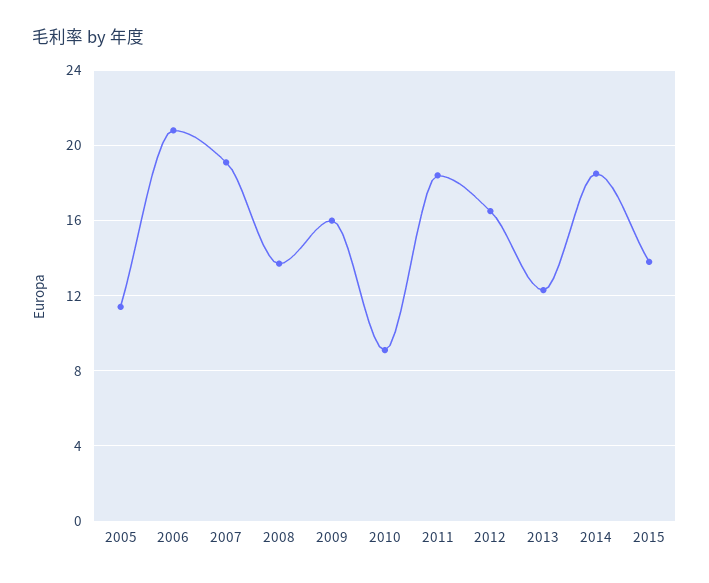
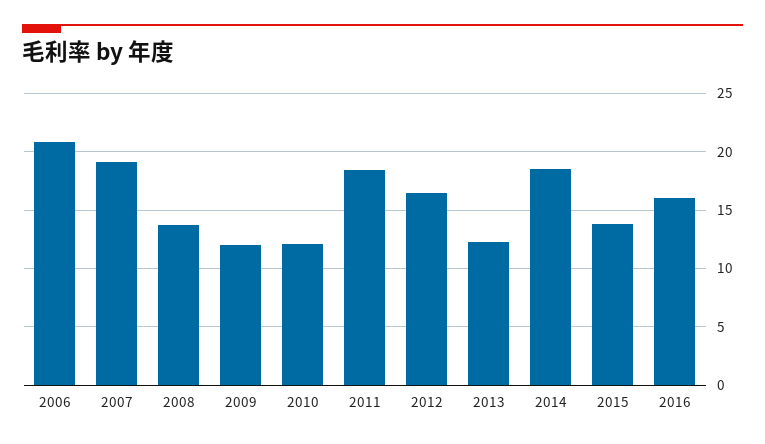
2005: 11.5 -> none
2009: 16 -> 12
2010: 9 -> 12
2016: none -> 16

